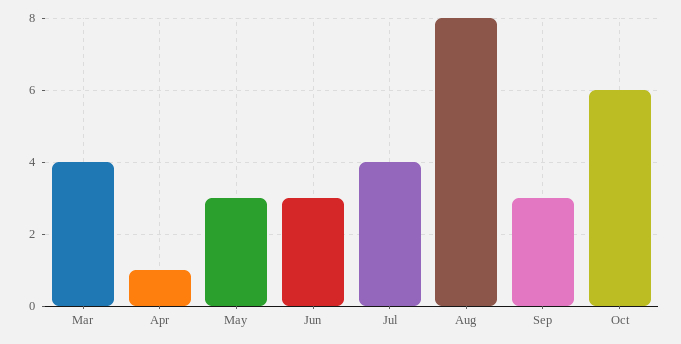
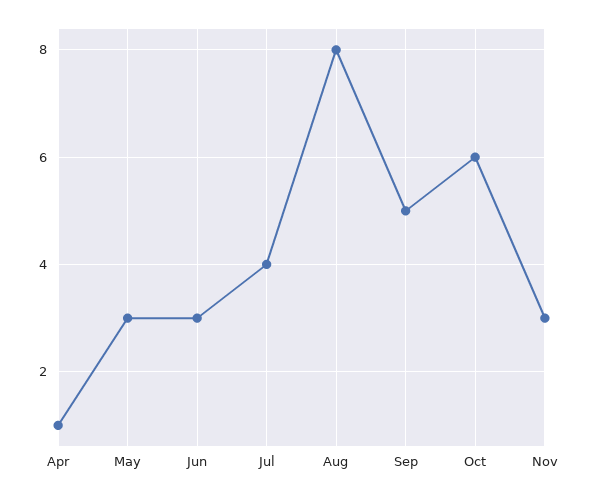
Mar: 4 -> none
Sep: 3 -> 5
Nov: none -> 3

